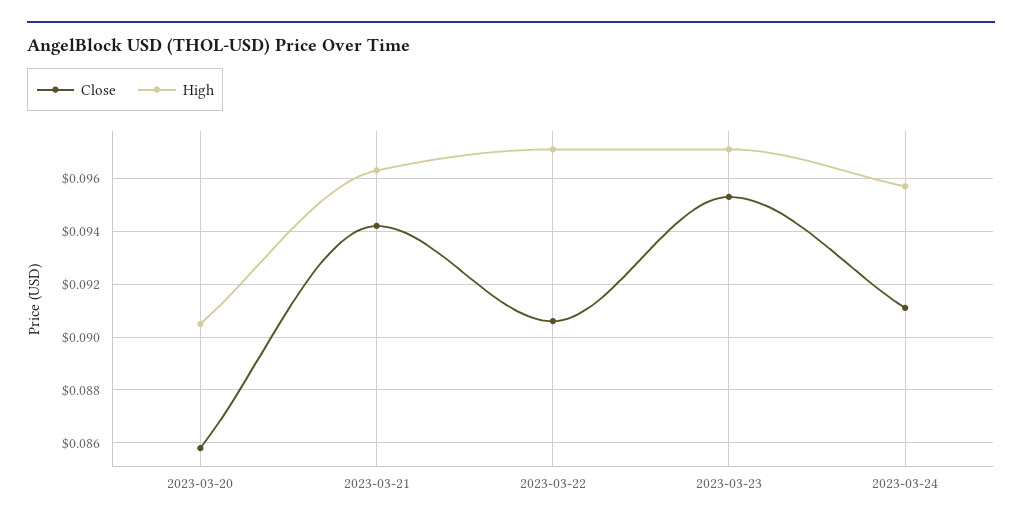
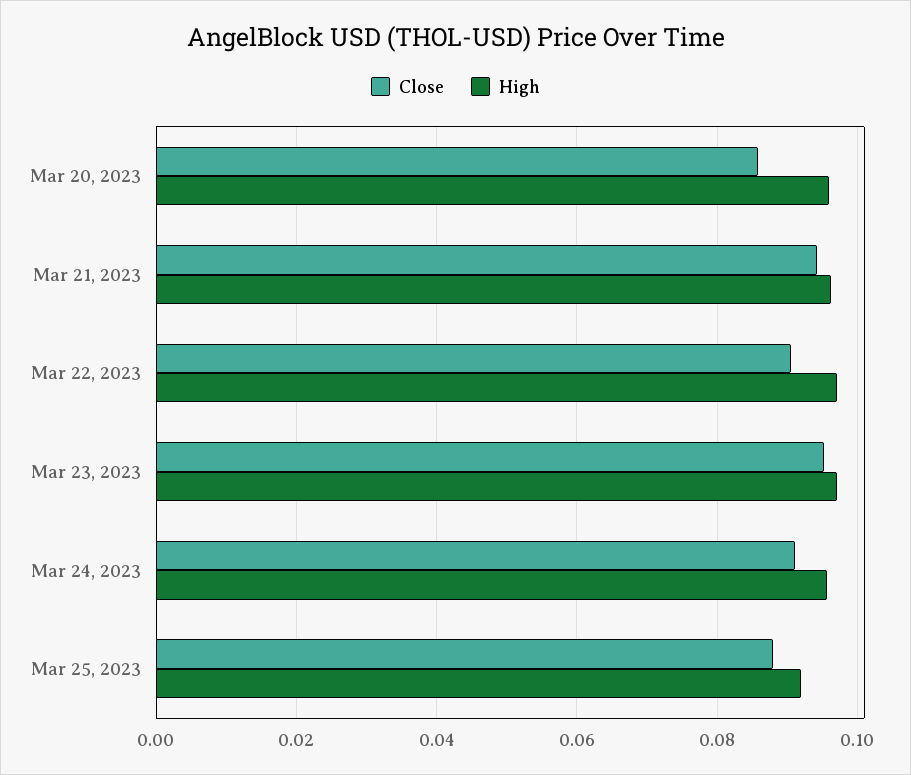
High, 2023-03-20: 0.0905 -> 0.096
Close, Mar 25, 2023: none -> 0.088
High, Mar 25, 2023: none -> 0.092

